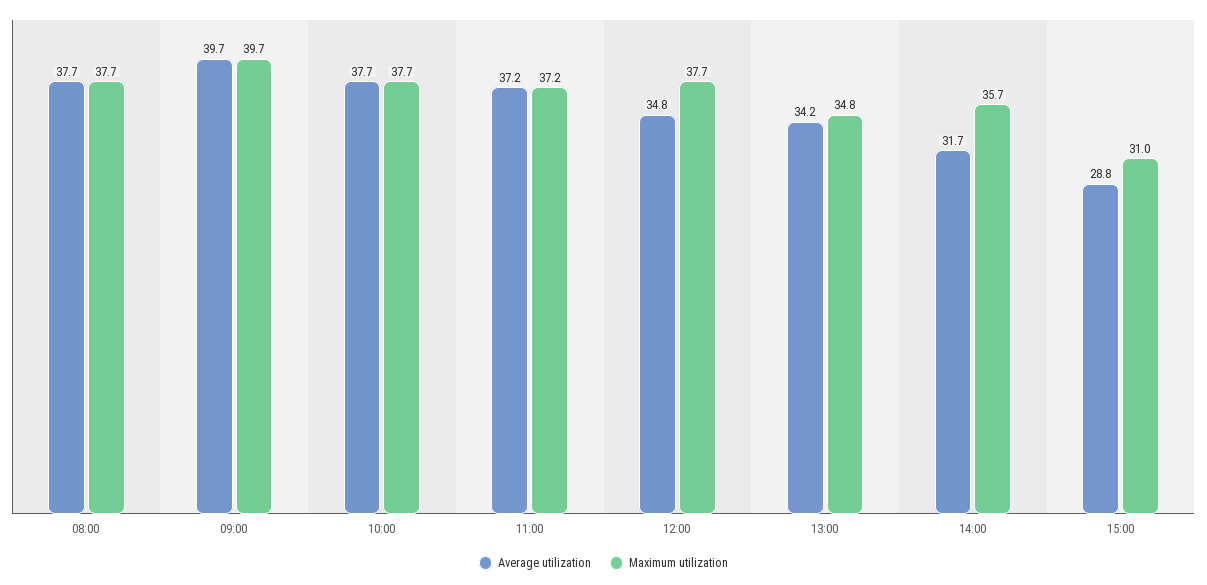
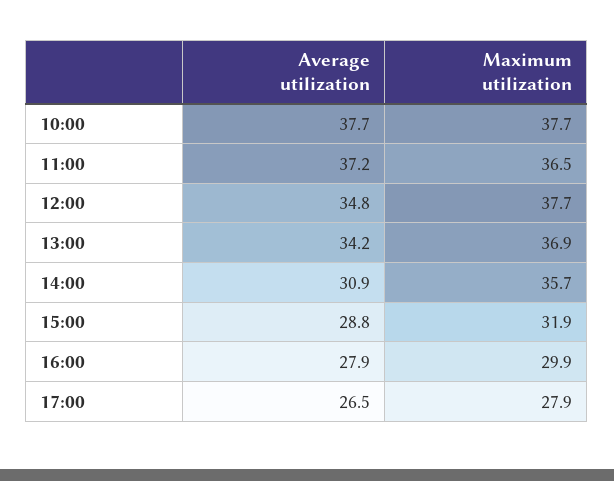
Average utilization, 08:00: 37.7 -> none
Maximum utilization, 08:00: 37.7 -> none
Average utilization, 09:00: 39.7 -> none
Maximum utilization, 09:00: 39.7 -> none
Maximum utilization, 11:00: 37.2 -> 36.5
Maximum utilization, 13:00: 34.8 -> 36.9
Average utilization, 14:00: 31.7 -> 30.9
Maximum utilization, 15:00: 31 -> 31.9
Average utilization, 16:00: none -> 27.9
Maximum utilization, 16:00: none -> 29.9
Average utilization, 17:00: none -> 26.5
Maximum utilization, 17:00: none -> 27.9

